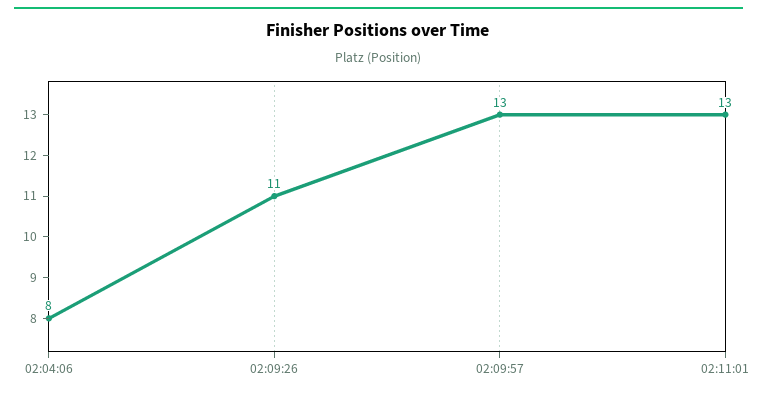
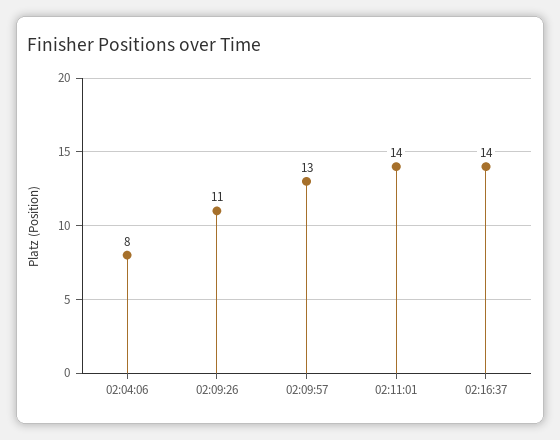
02:11:01: 13 -> 14
02:16:37: none -> 14

